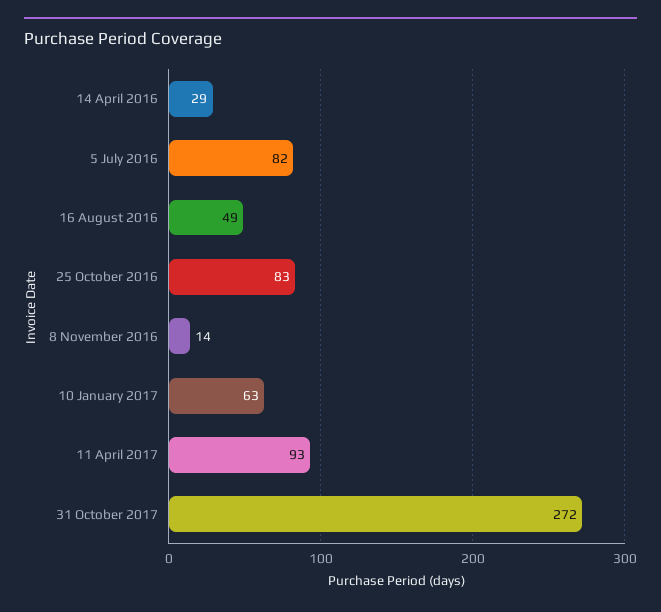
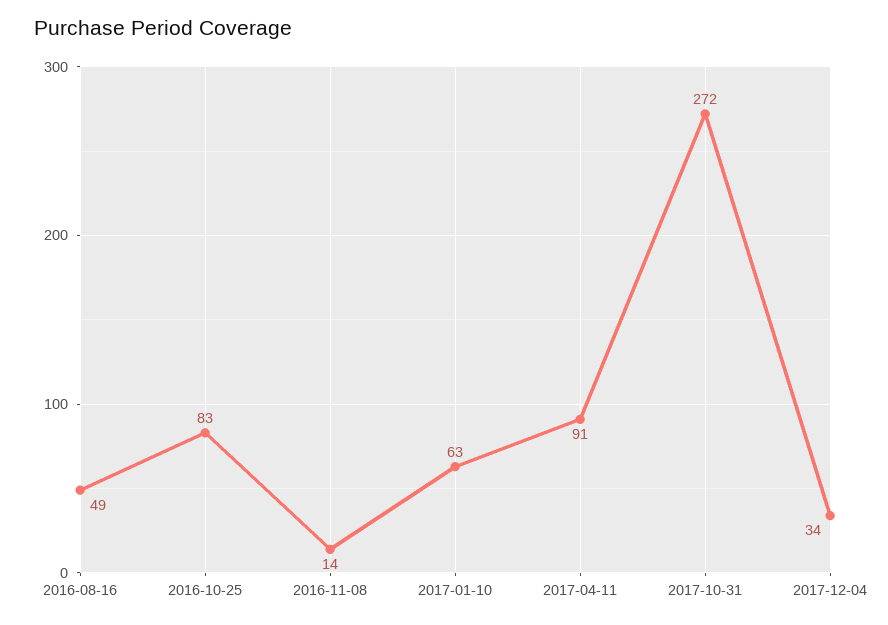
14 April 2016: 29 -> none
5 July 2016: 82 -> none
11 April 2017: 93 -> 91
2017-12-04: none -> 34

